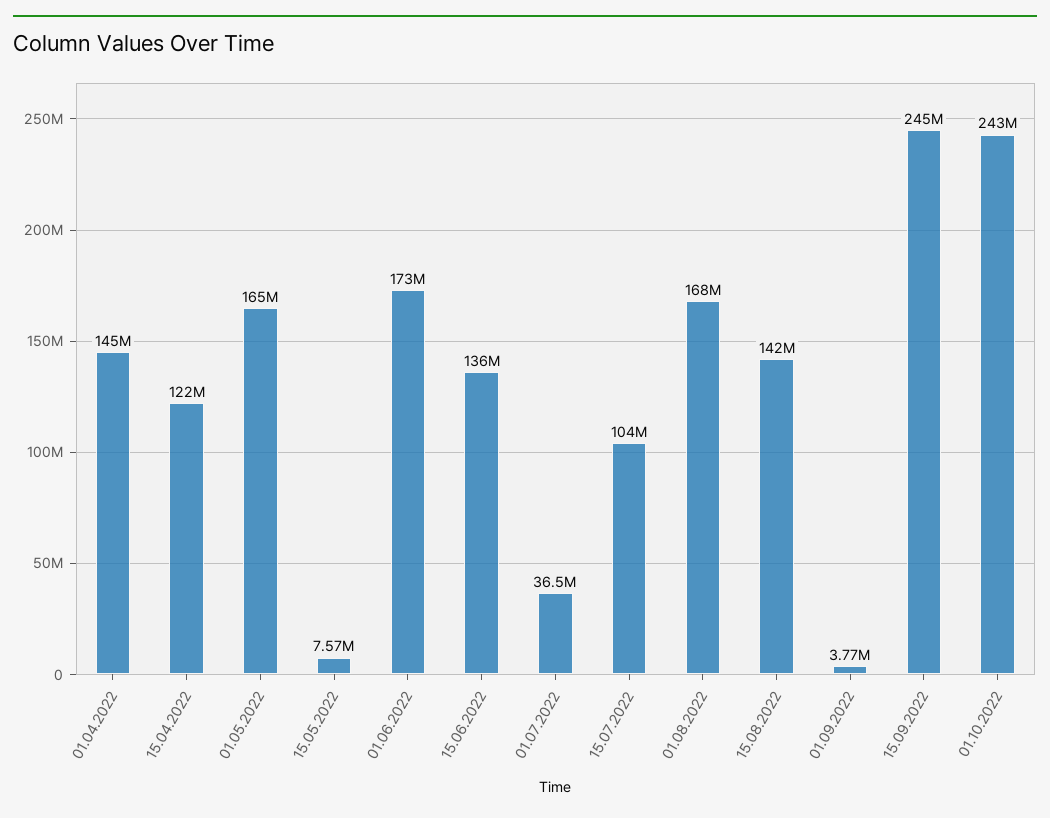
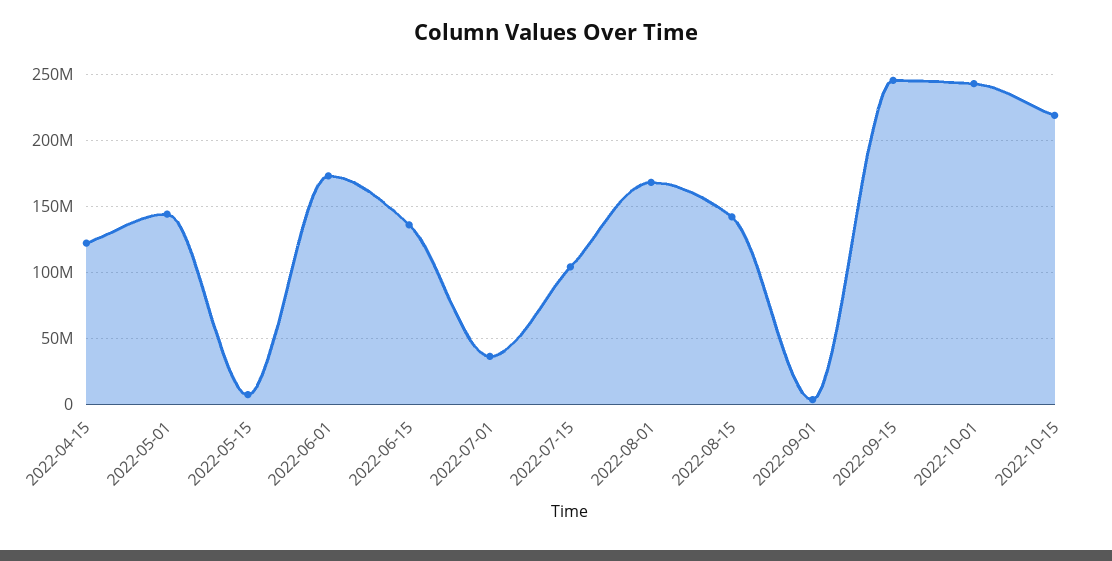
01.04.2022: 145000000 -> none
01.05.2022: 165000000 -> 145000000
2022-10-15: none -> 220000000

